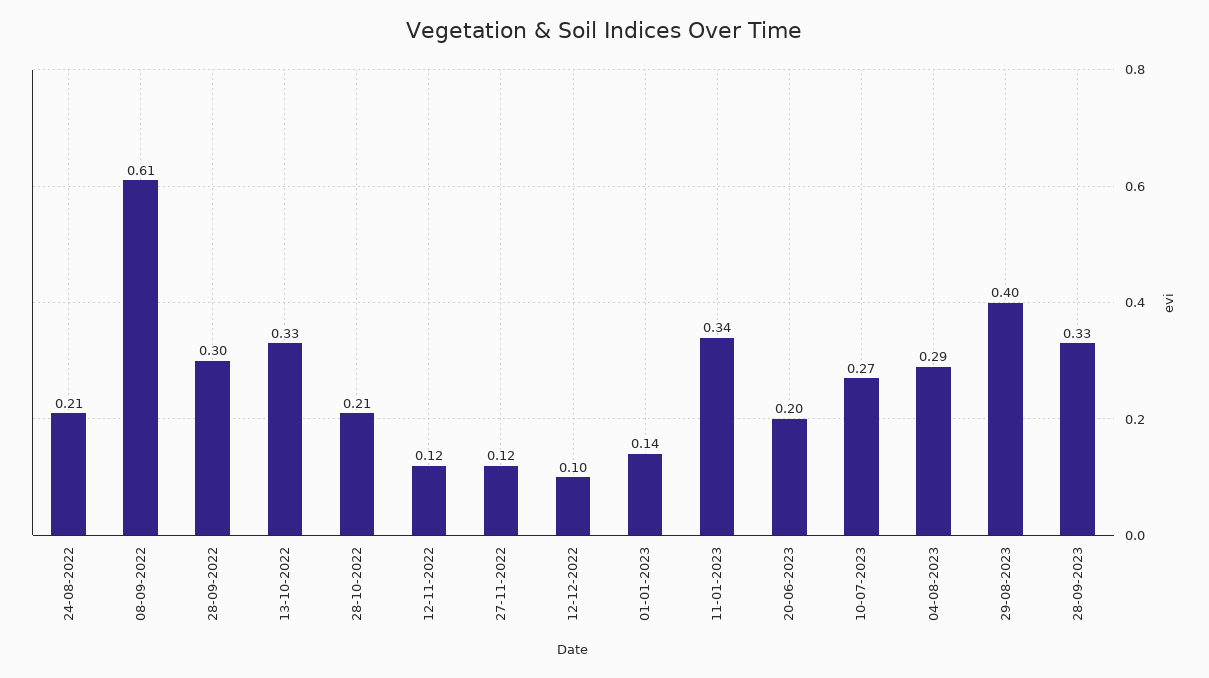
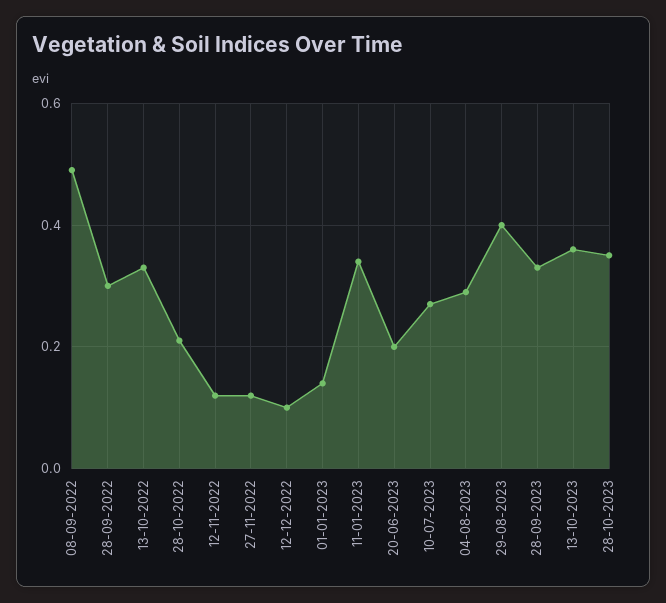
24-08-2022: 0.21 -> none
08-09-2022: 0.61 -> 0.5
13-10-2023: none -> 0.35
28-10-2023: none -> 0.35

